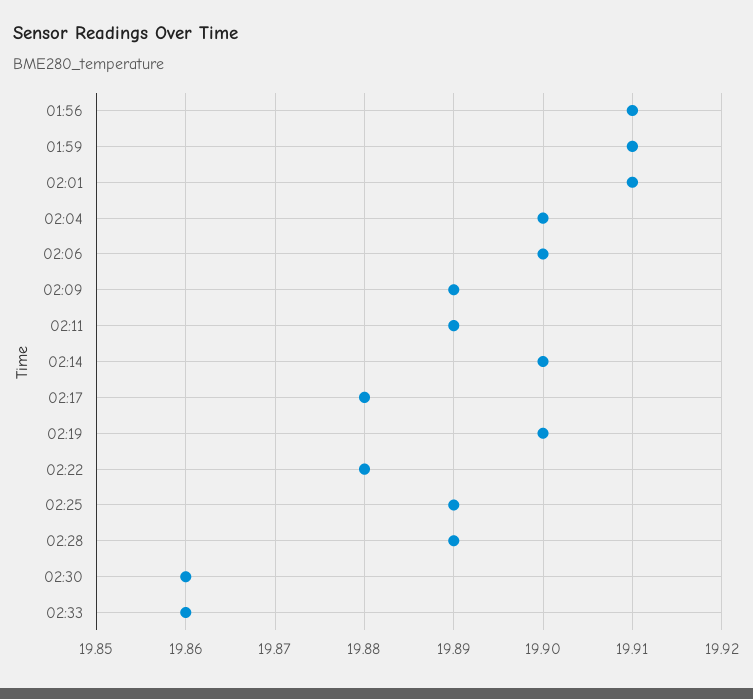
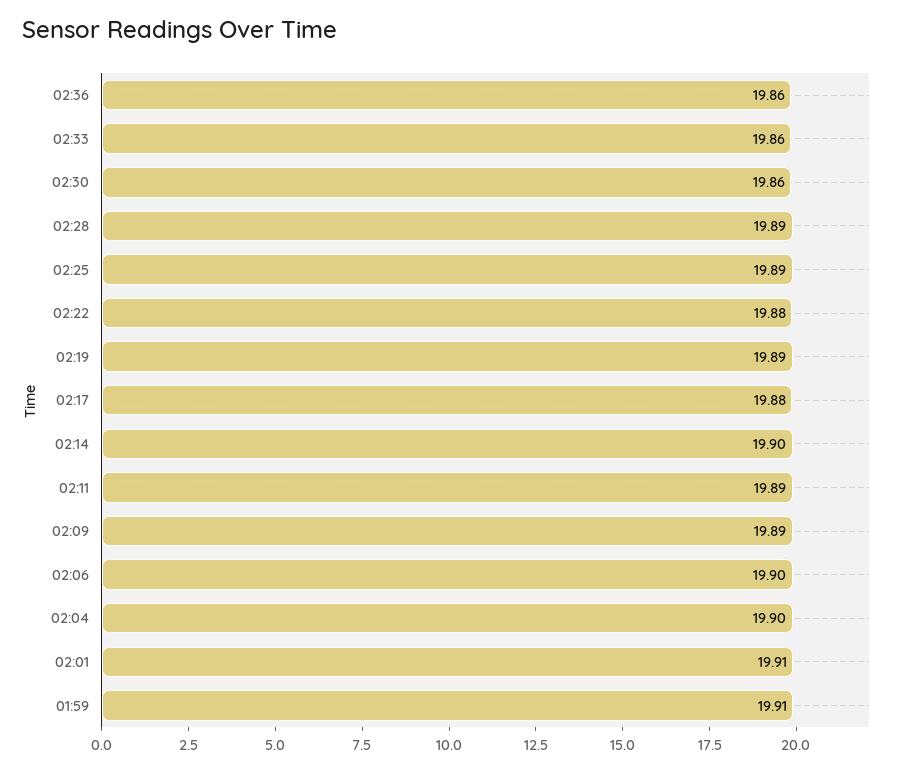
01:56: 19.91 -> none
02:19: 19.9 -> 19.89
02:36: none -> 19.86

